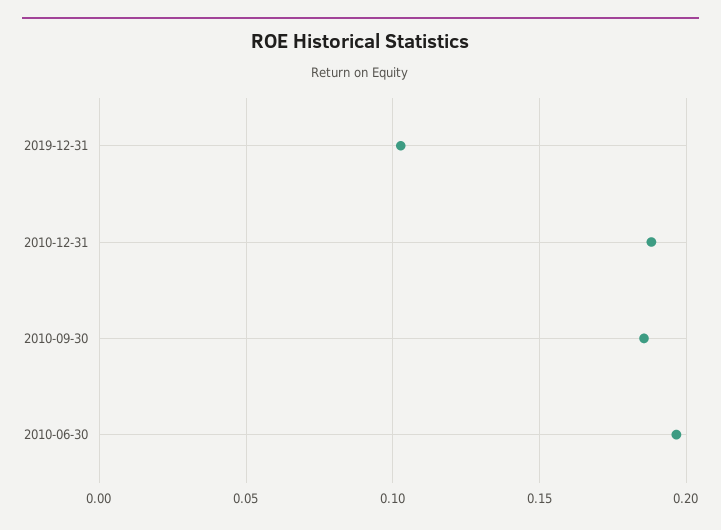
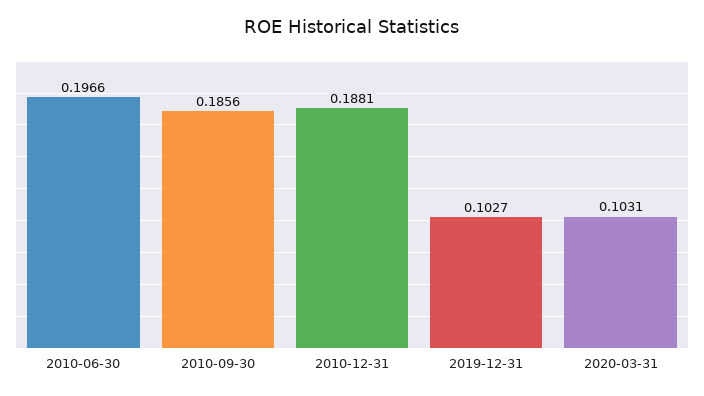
2020-03-31: none -> 0.1031

